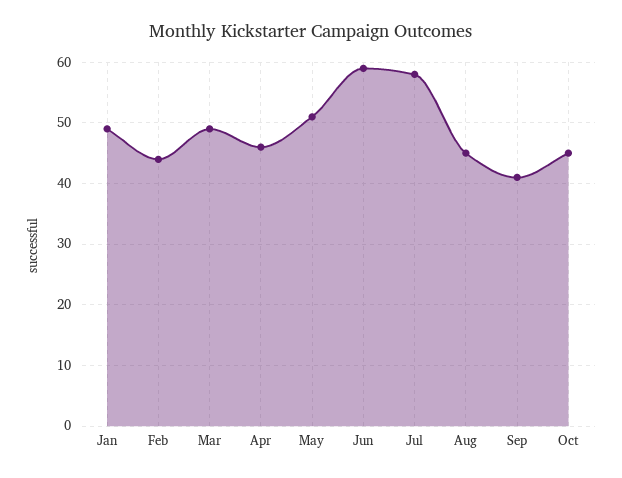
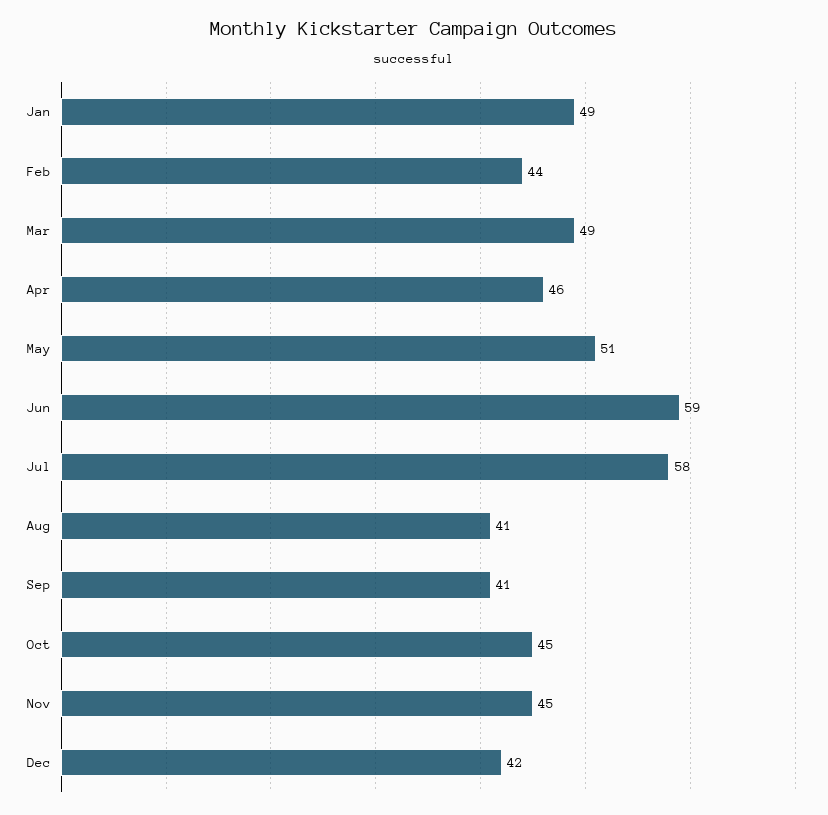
Aug: 45 -> 41
Nov: none -> 45
Dec: none -> 42

